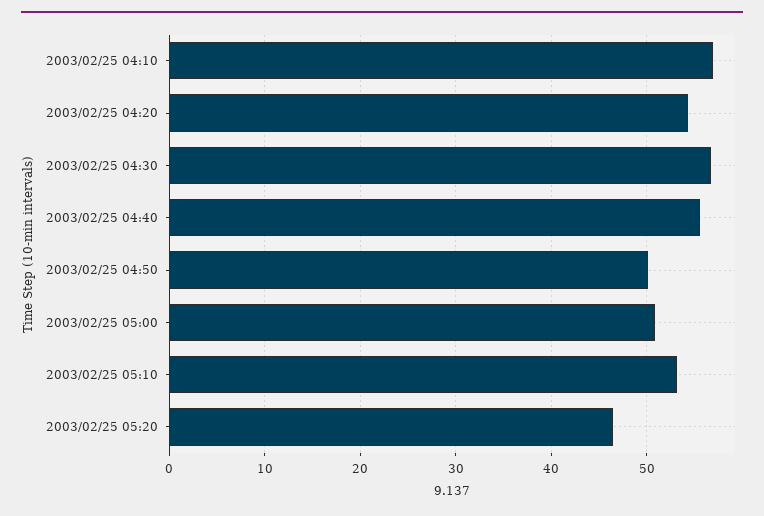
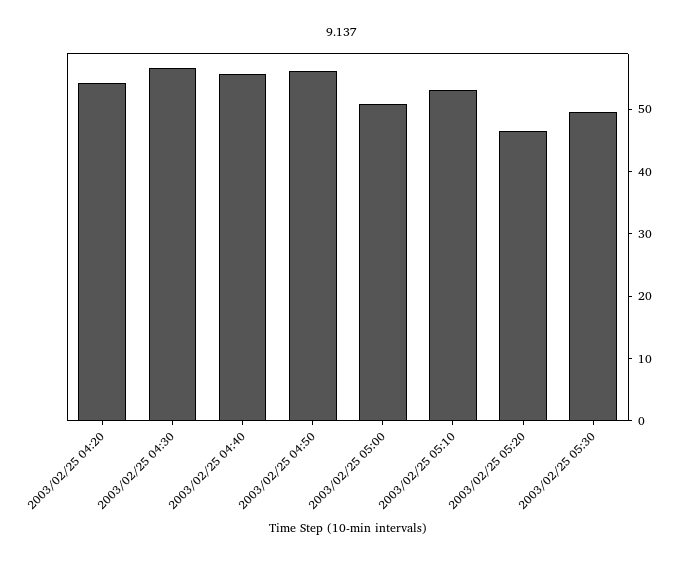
2003/02/25 04:10: 57 -> none
2003/02/25 04:50: 50 -> 56
2003/02/25 05:30: none -> 50

